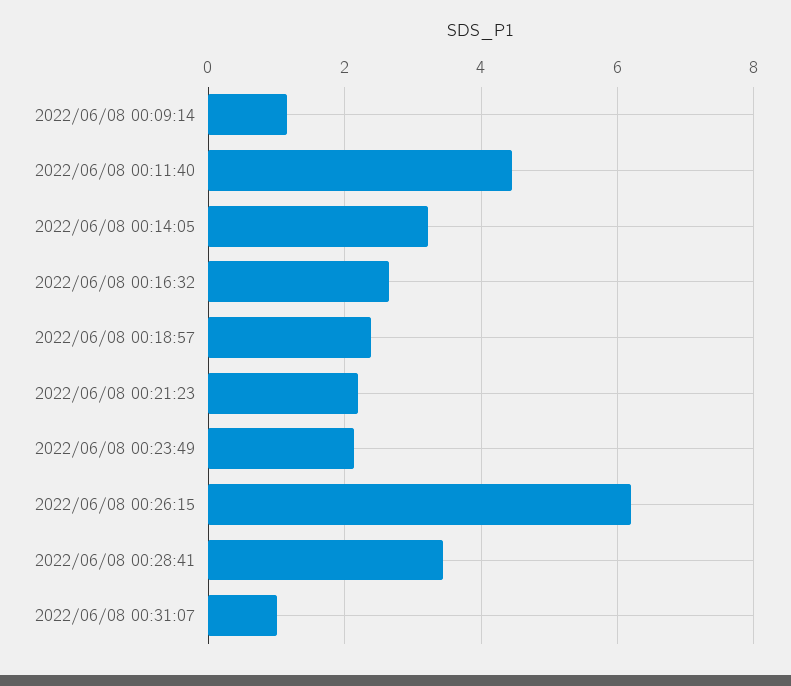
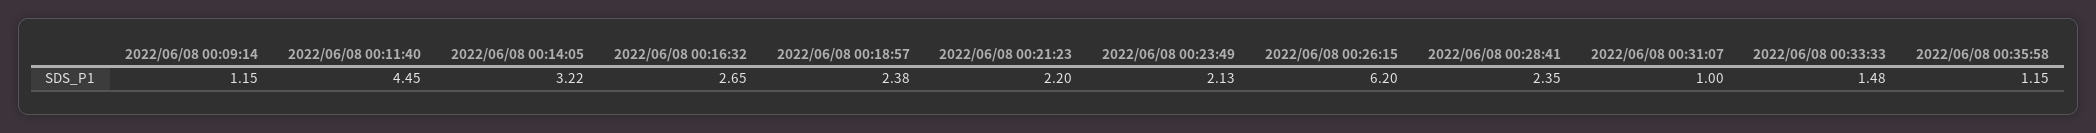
2022/06/08 00:28:41: 3.4 -> 2.35
2022/06/08 00:33:33: none -> 1.48
2022/06/08 00:35:58: none -> 1.15

